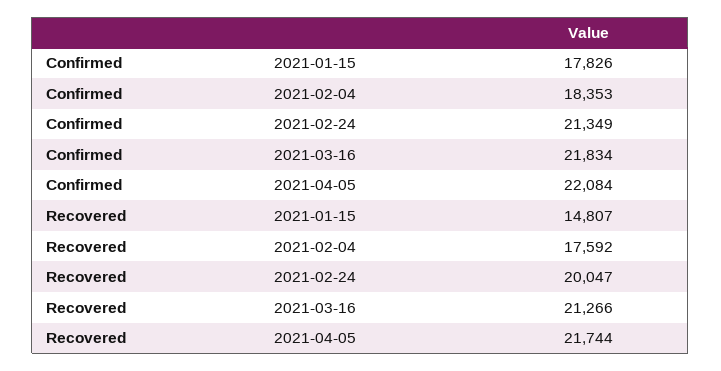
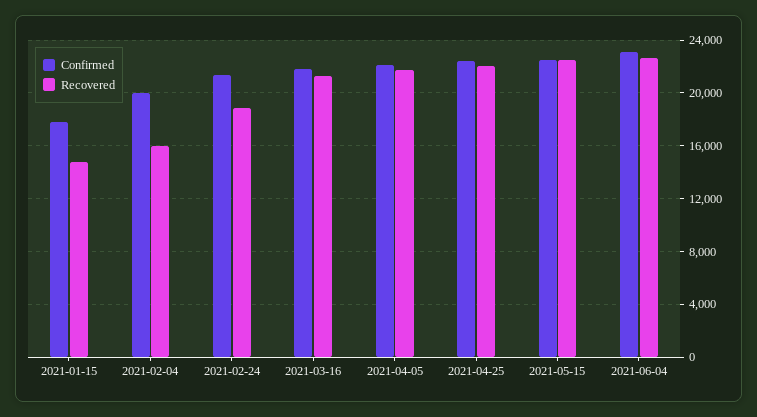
Confirmed, 2021-02-04: 18353 -> 20000
Recovered, 2021-02-04: 17592 -> 16000
Recovered, 2021-02-24: 20047 -> 19000
Confirmed, 2021-04-25: none -> 22500
Recovered, 2021-04-25: none -> 22000
Confirmed, 2021-05-15: none -> 22500
Recovered, 2021-05-15: none -> 22500
Confirmed, 2021-06-04: none -> 23000
Recovered, 2021-06-04: none -> 22500

